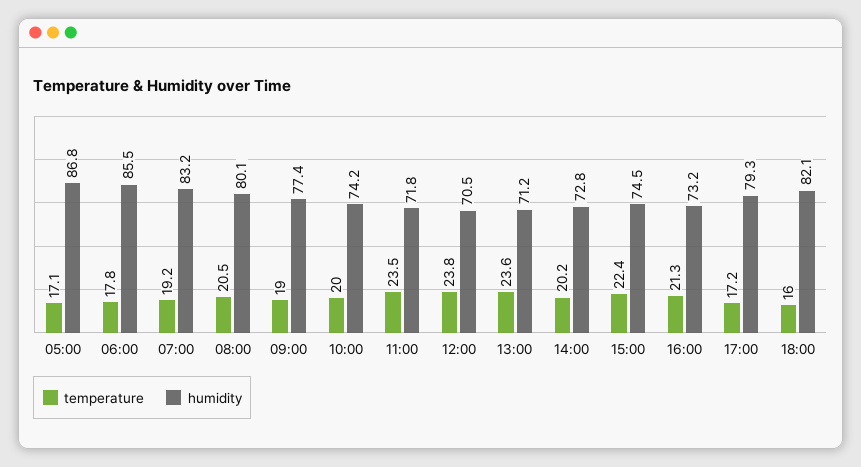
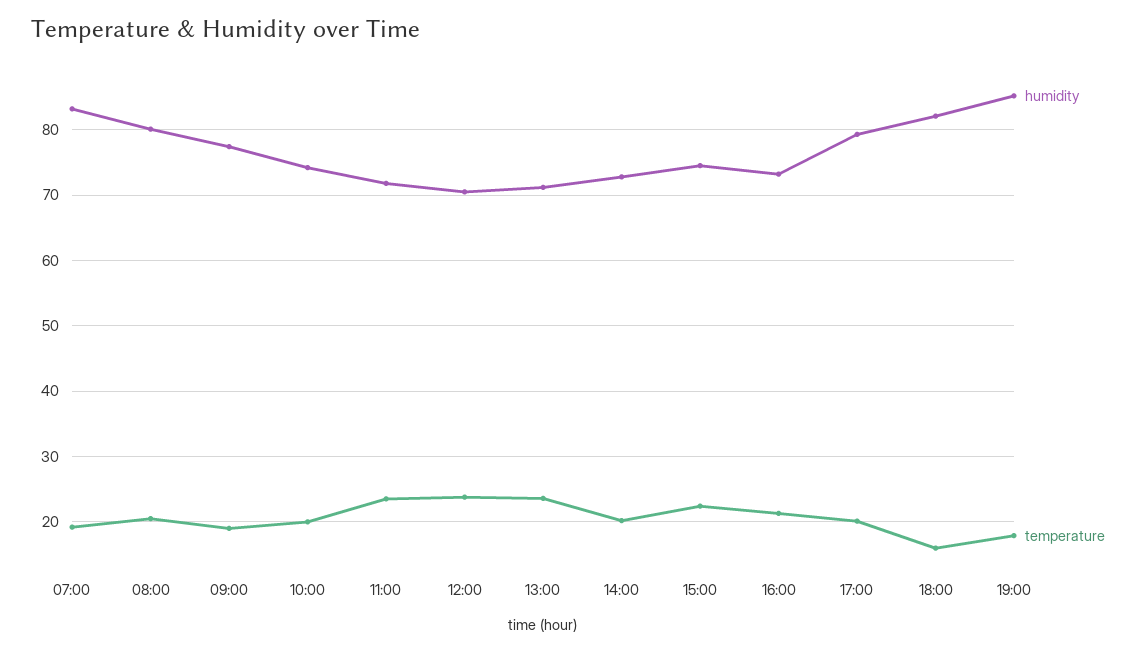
temperature, 05:00: 17.1 -> none
humidity, 05:00: 86.8 -> none
temperature, 06:00: 17.8 -> none
humidity, 06:00: 85.5 -> none
temperature, 17:00: 17.2 -> 20
humidity, 19:00: none -> 85
temperature, 19:00: none -> 18

